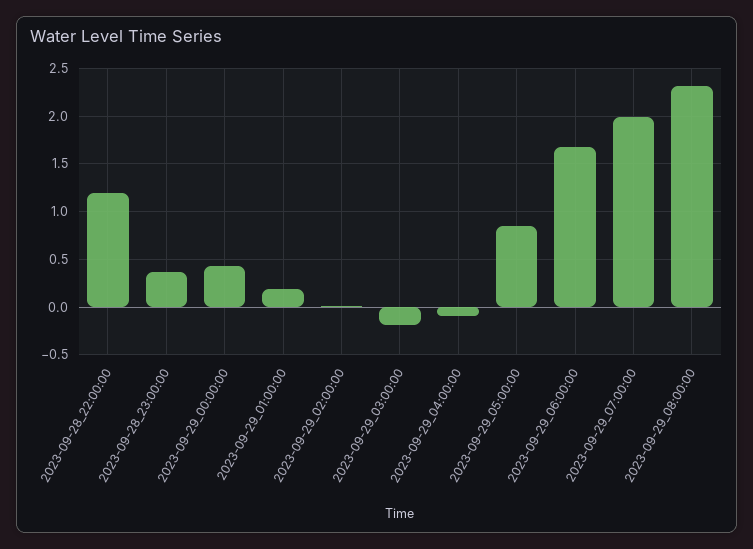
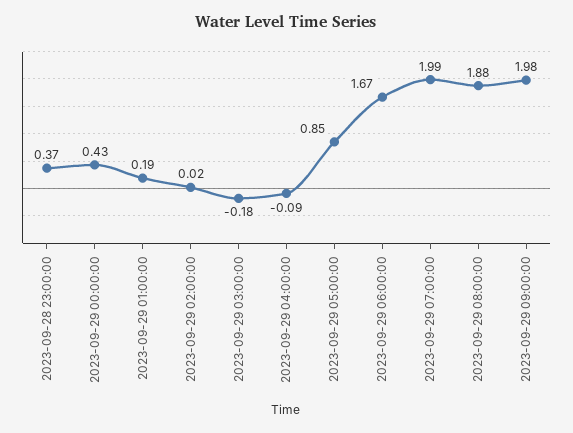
2023-09-28_22:00:00: 1.2 -> none
2023-09-29_08:00:00: 2.3 -> 1.88
2023-09-29 09:00:00: none -> 1.98

